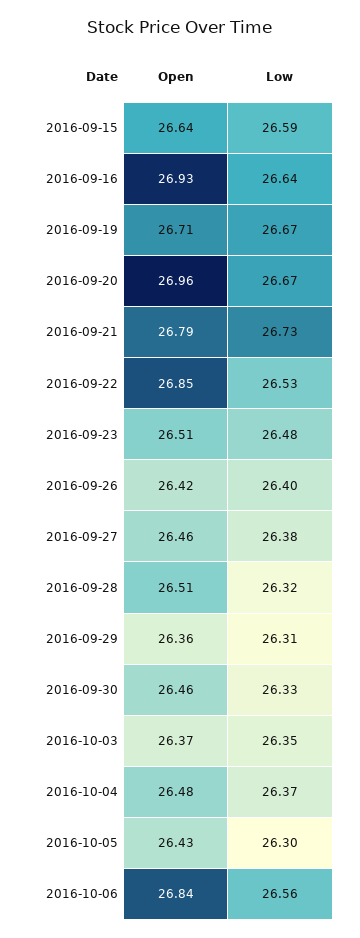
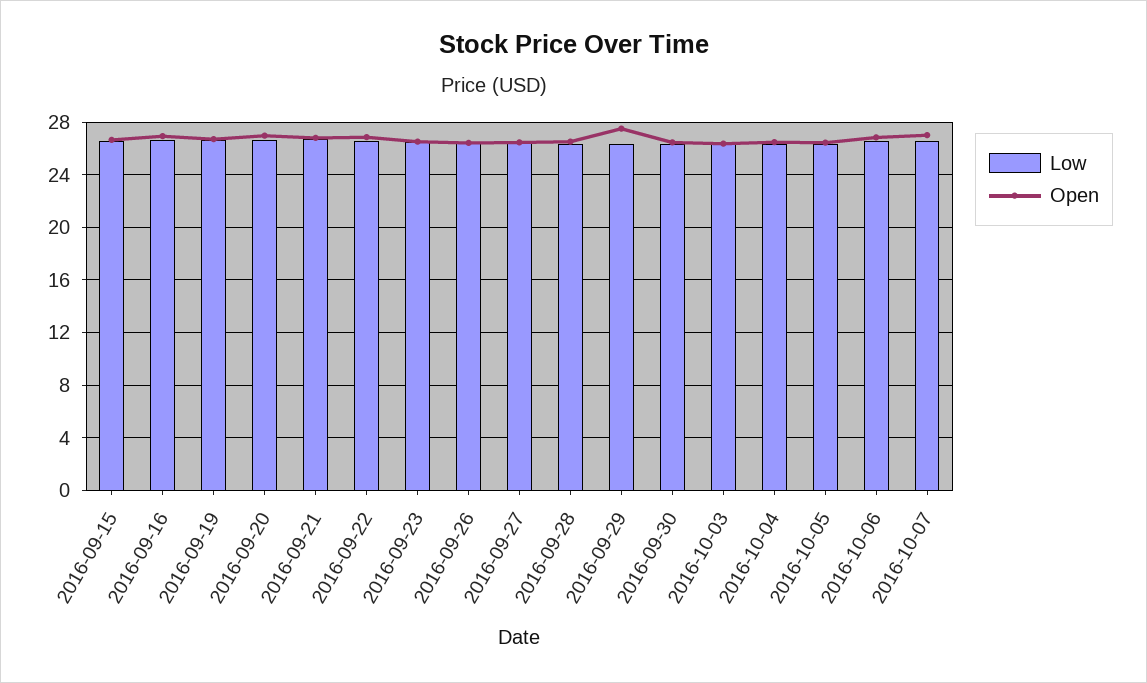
Open, 2016-09-29: 26.36 -> 27.5
Low, 2016-10-07: none -> 26.5
Open, 2016-10-07: none -> 27

